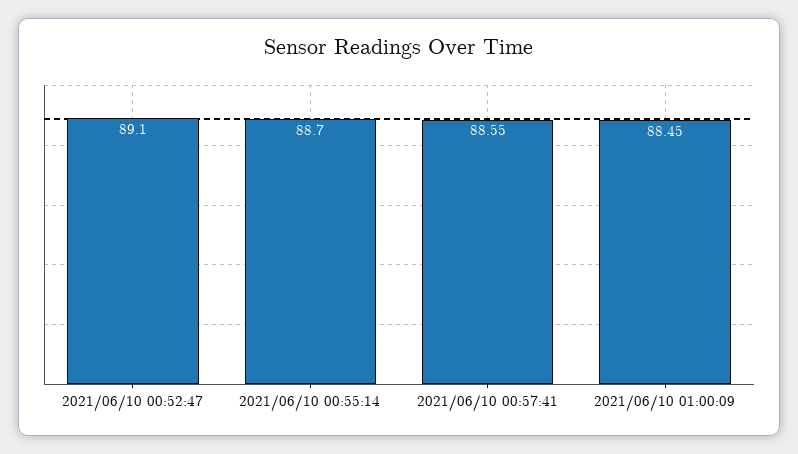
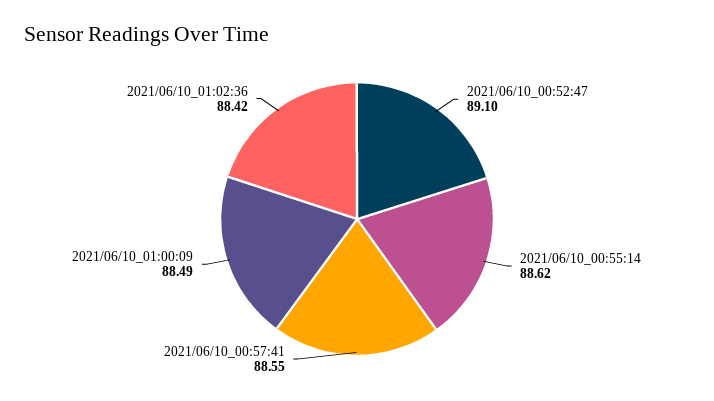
2021/06/10 00:55:14: 88.7 -> 88.62
2021/06/10 01:00:09: 88.45 -> 88.49
2021/06/10_01:02:36: none -> 88.42

